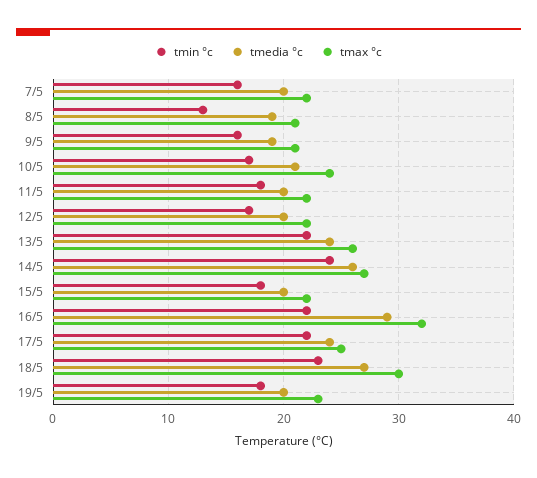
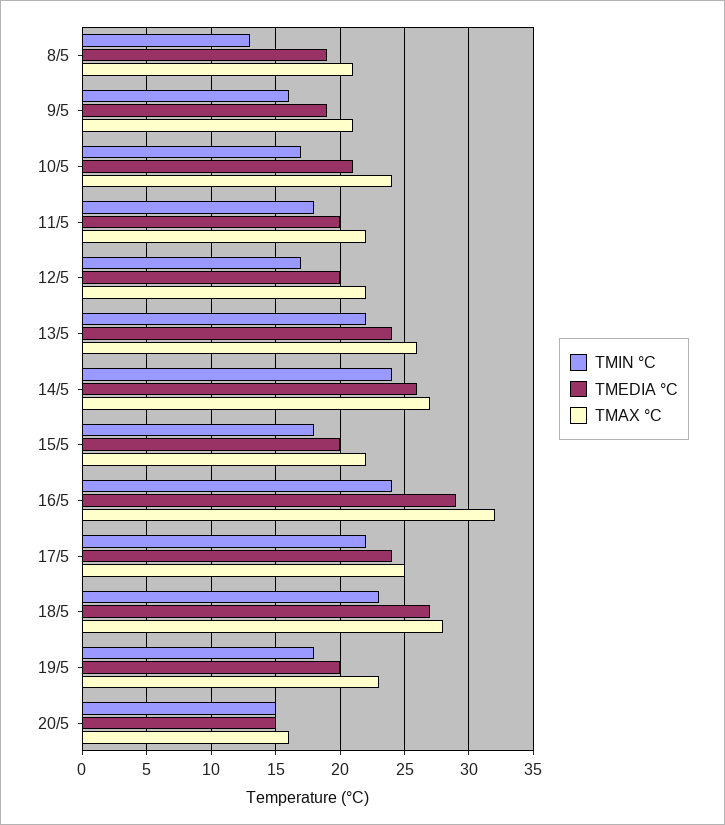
tmin °c, 7/5: 16 -> none
tmedia °c, 7/5: 20 -> none
tmax °c, 7/5: 22 -> none
tmin °c, 16/5: 22 -> 24
tmax °c, 18/5: 30 -> 28
tmin °c, 20/5: none -> 15
tmedia °c, 20/5: none -> 15
tmax °c, 20/5: none -> 16

